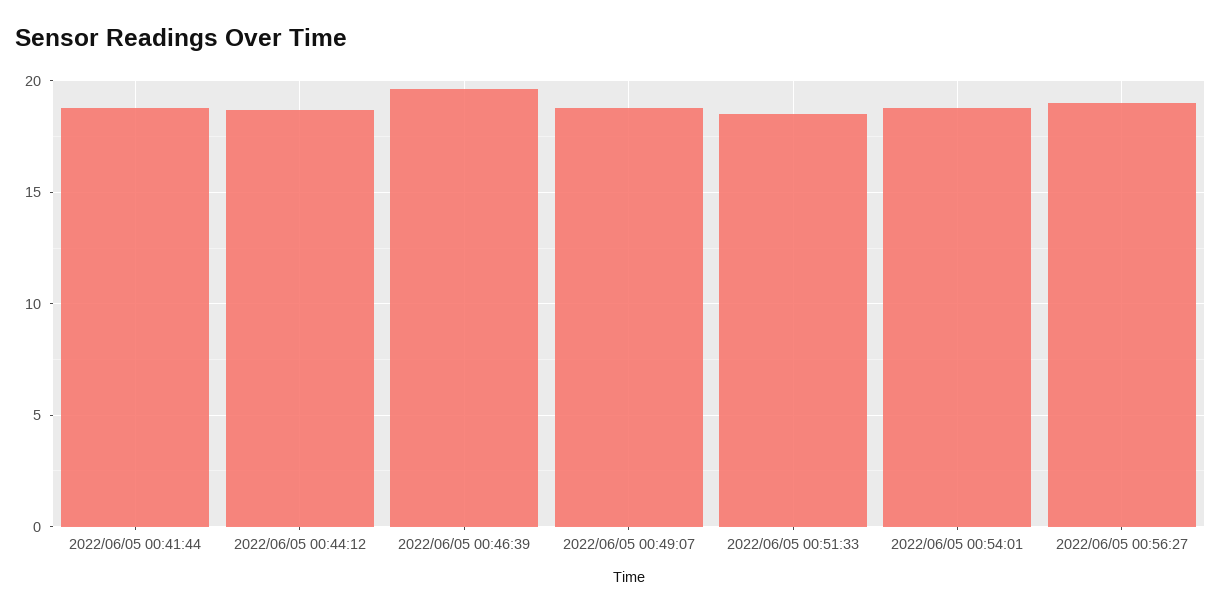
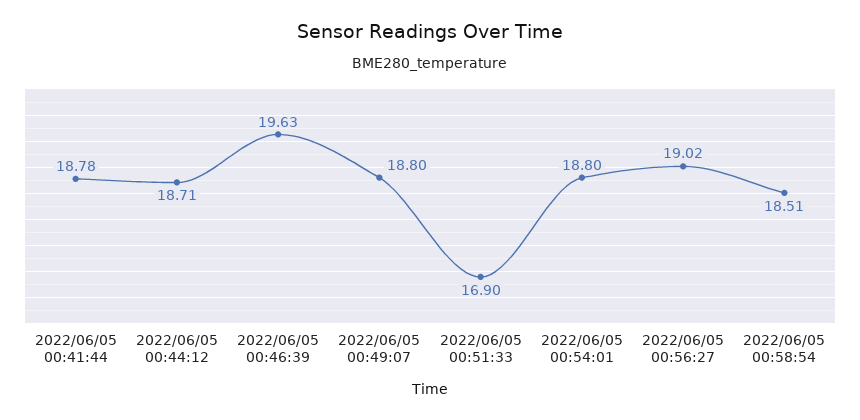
2022/06/05 00:51:33: 18.5 -> 16.9
2022/06/05 00:58:54: none -> 18.51

